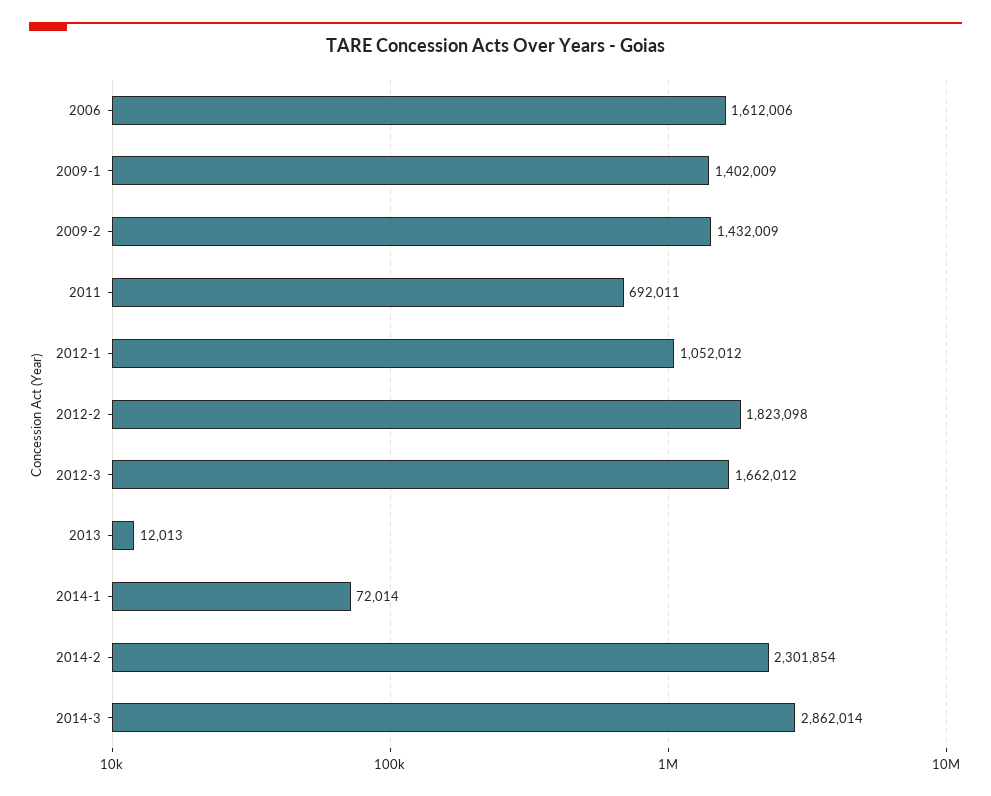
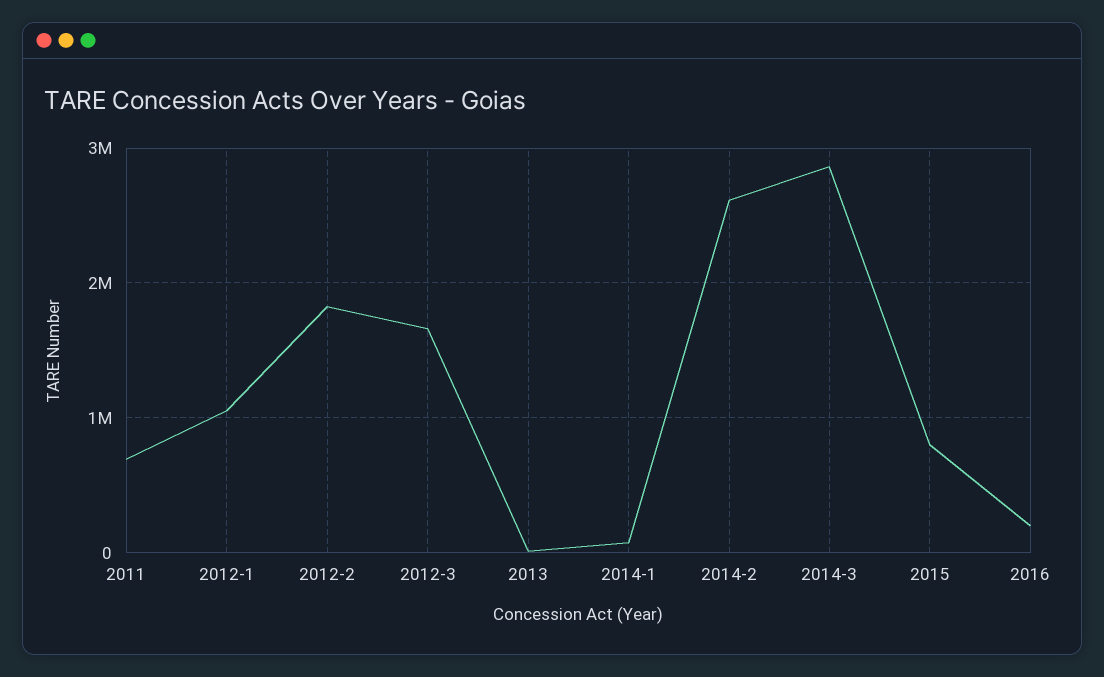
2006: 1612006 -> none
2009-1: 1402009 -> none
2009-2: 1432009 -> none
2014-2: 2301854 -> 2600000
2015: none -> 800000
2016: none -> 200000

